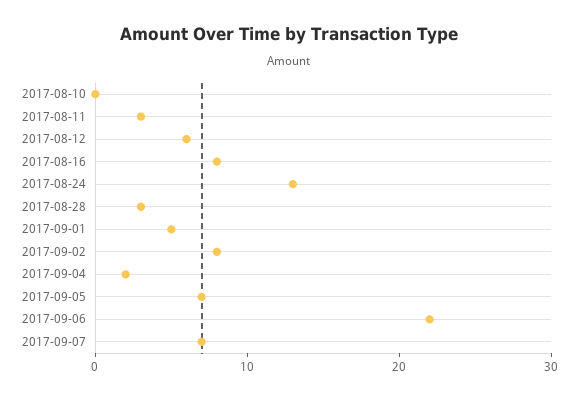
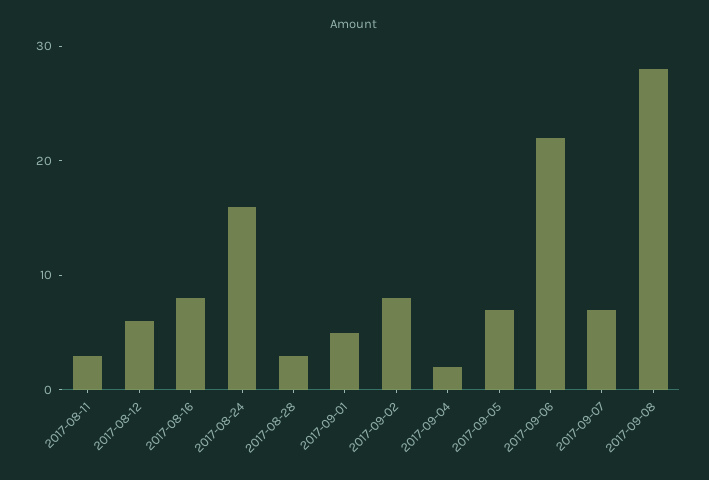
2017-08-10: 0 -> none
2017-08-24: 13 -> 16
2017-09-08: none -> 28

